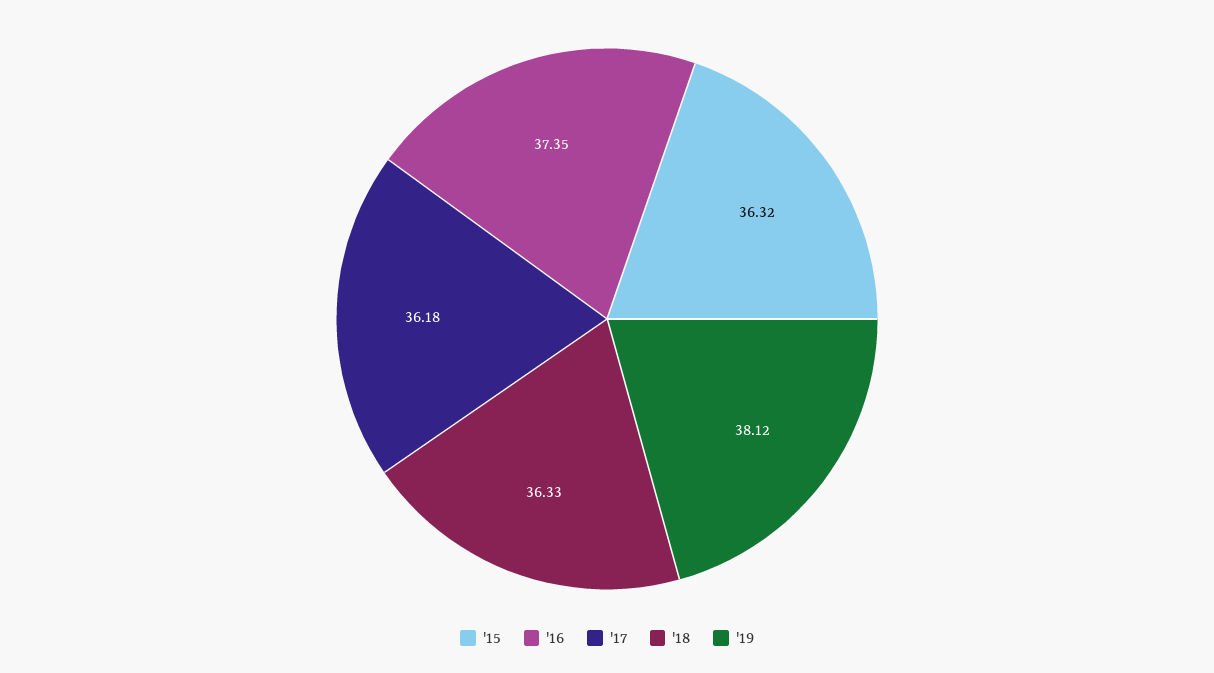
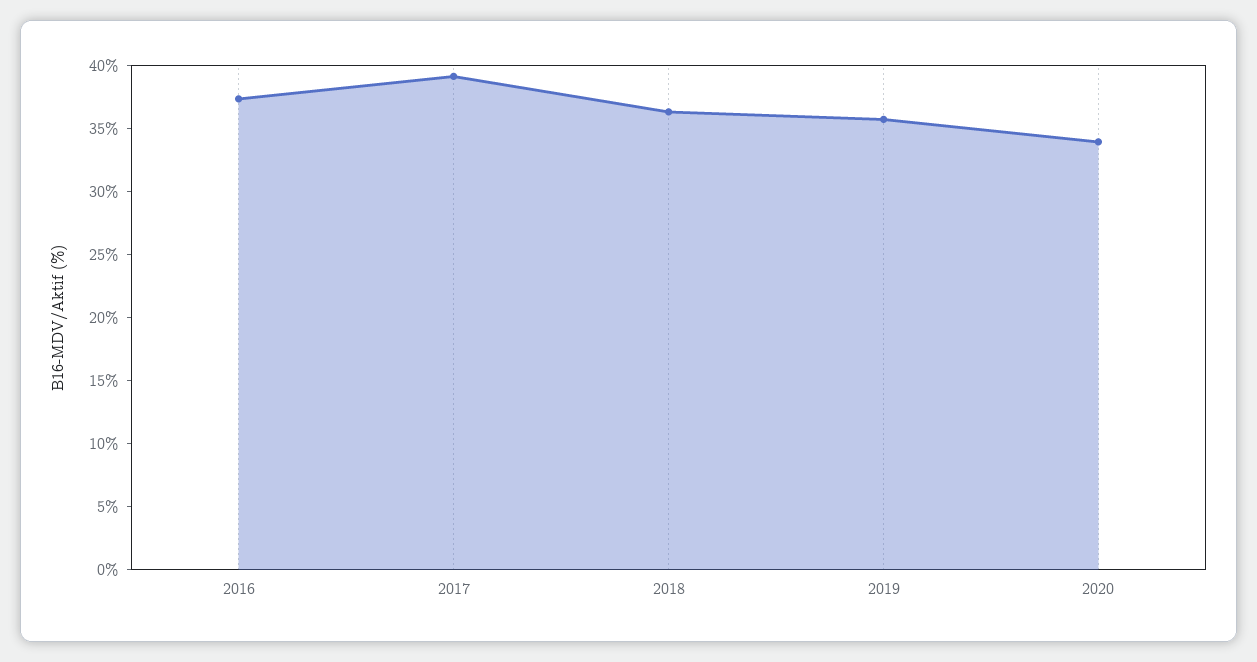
'15: 36.32 -> none
'17: 36.18 -> 39
'19: 38.12 -> 36
2020: none -> 34

